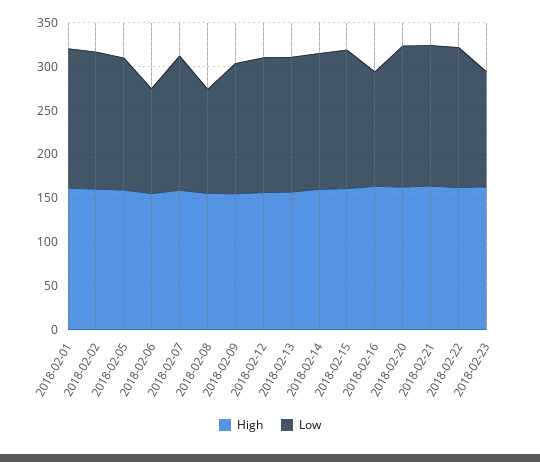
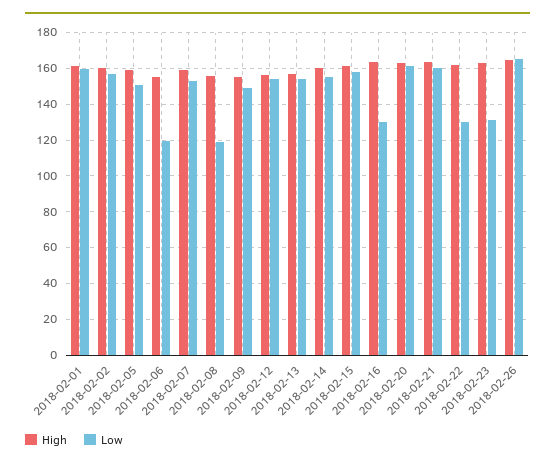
Low, 2018-02-22: 160 -> 130
High, 2018-02-26: none -> 165
Low, 2018-02-26: none -> 165

